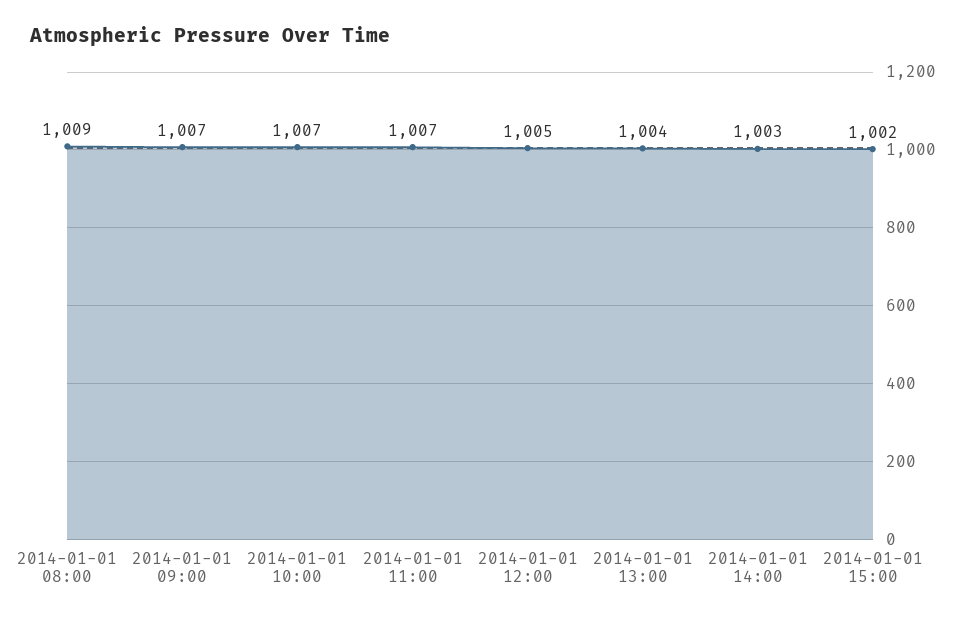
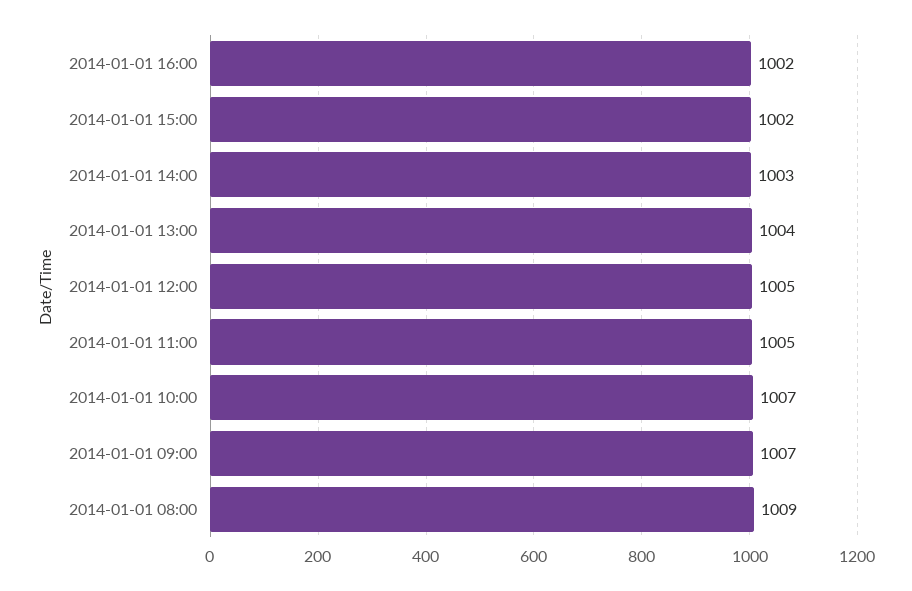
2014-01-01 11:00: 1007 -> 1005
2014-01-01 16:00: none -> 1002

